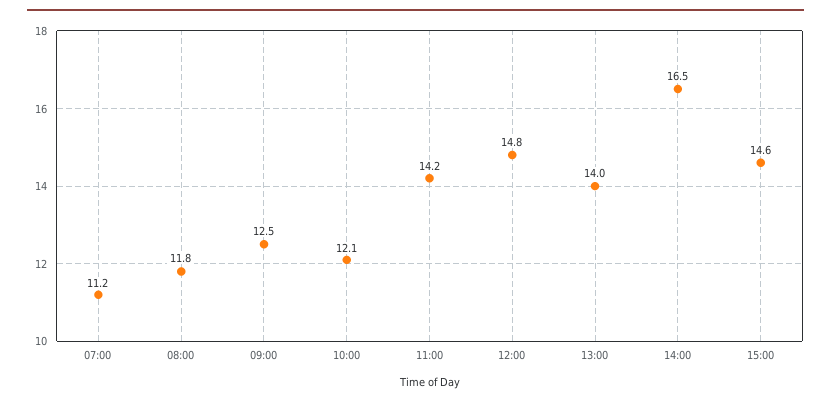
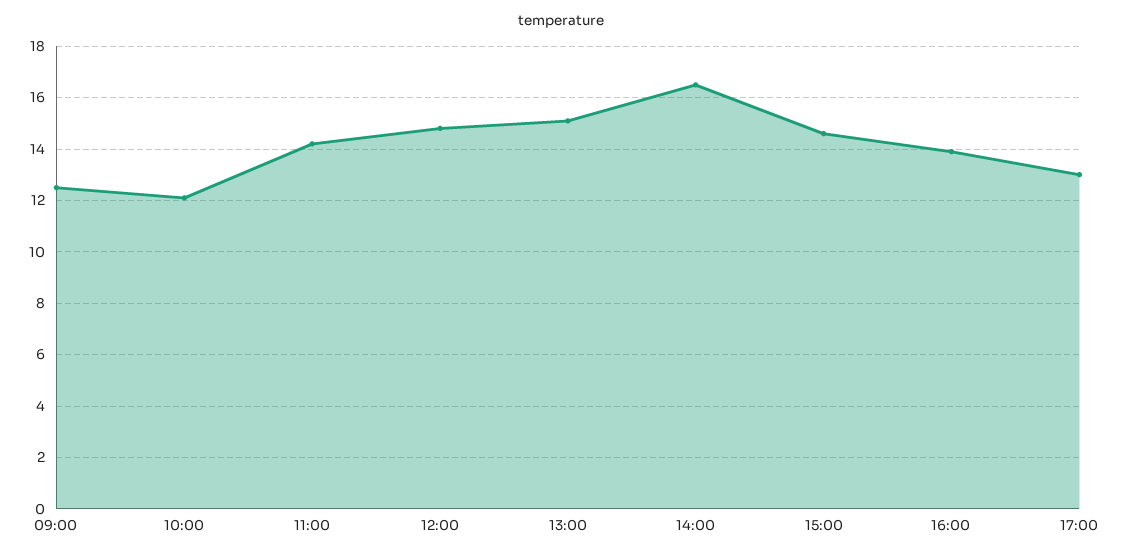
07:00: 11.2 -> none
08:00: 11.8 -> none
13:00: 14 -> 15
16:00: none -> 14
17:00: none -> 13

